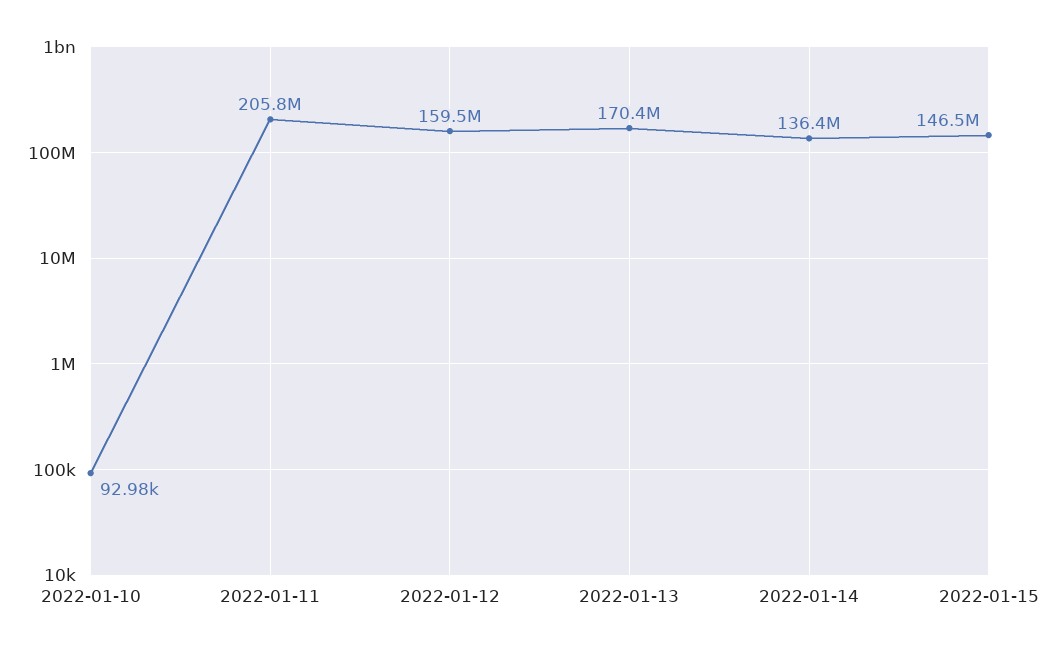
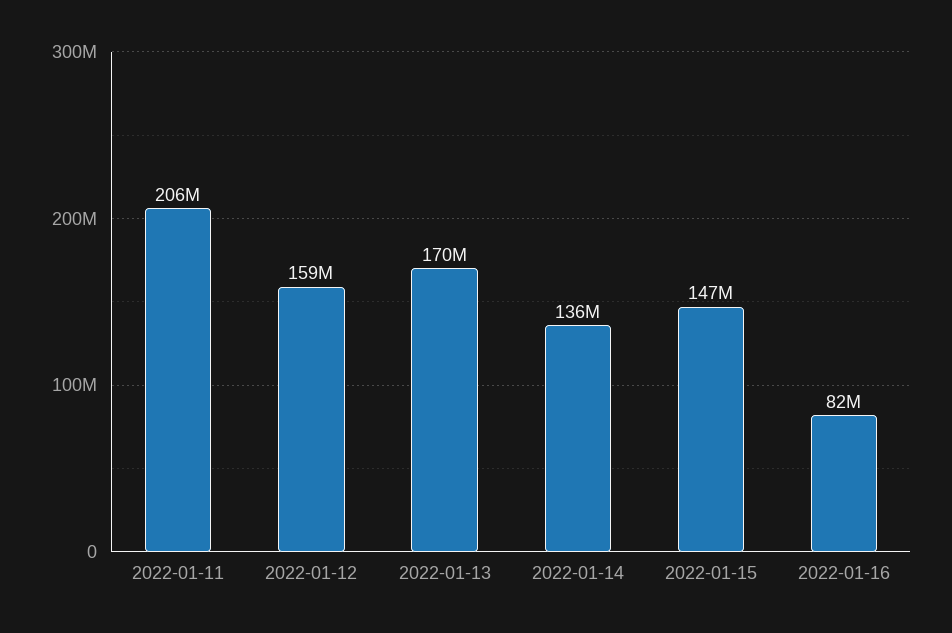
2022-01-10: 92980 -> none
2022-01-16: none -> 82000000

